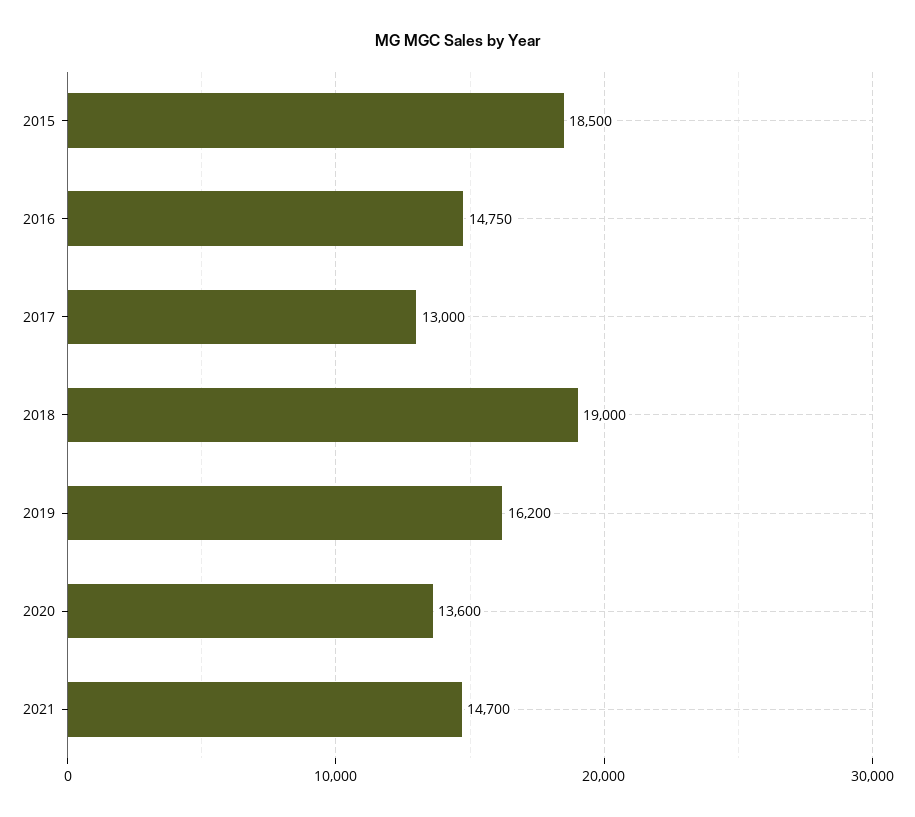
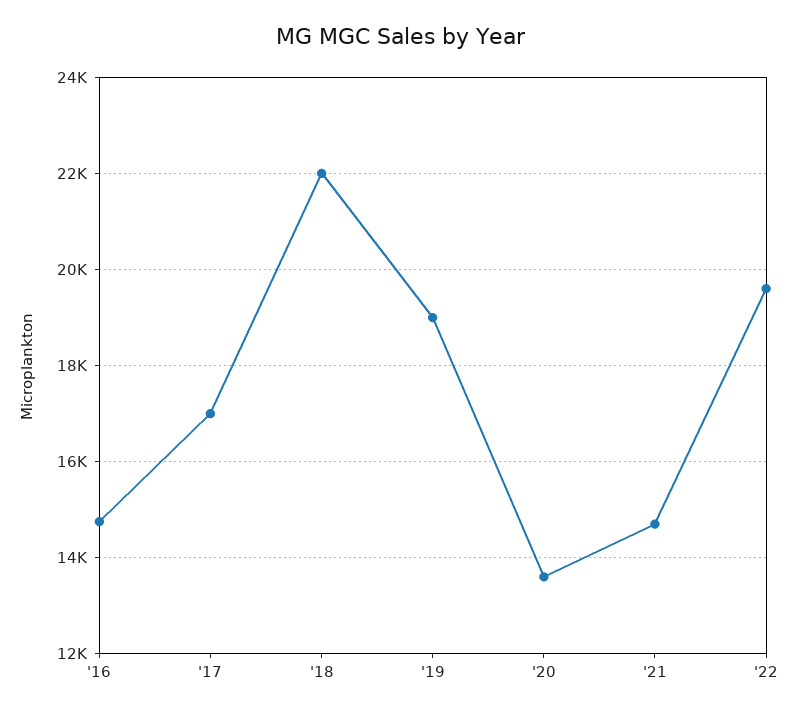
2015: 18500 -> none
2017: 13000 -> 17000
2018: 19000 -> 22000
2019: 16200 -> 19000
'22: none -> 19600

